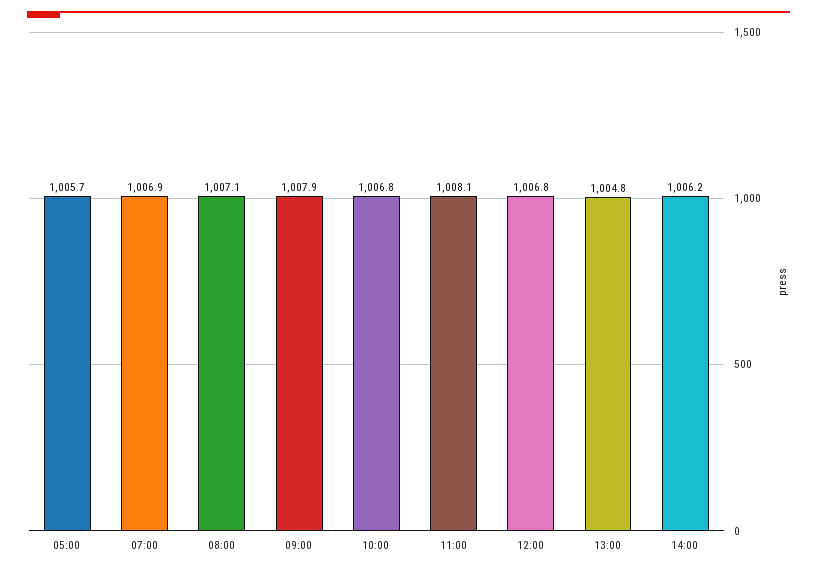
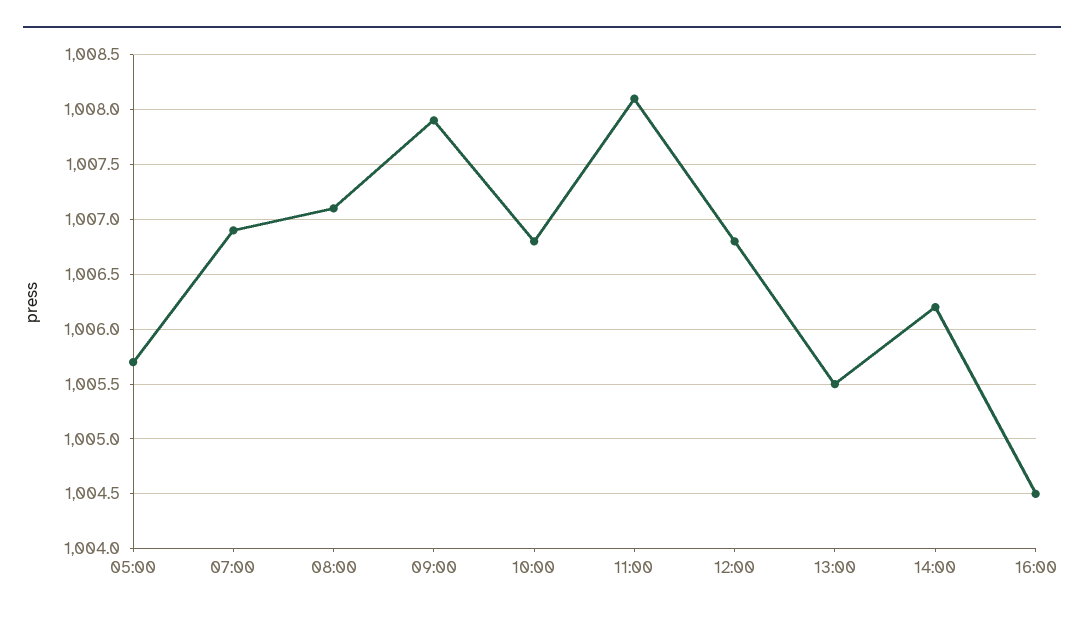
13:00: 1004.8 -> 1005.5
16:00: none -> 1004.5

